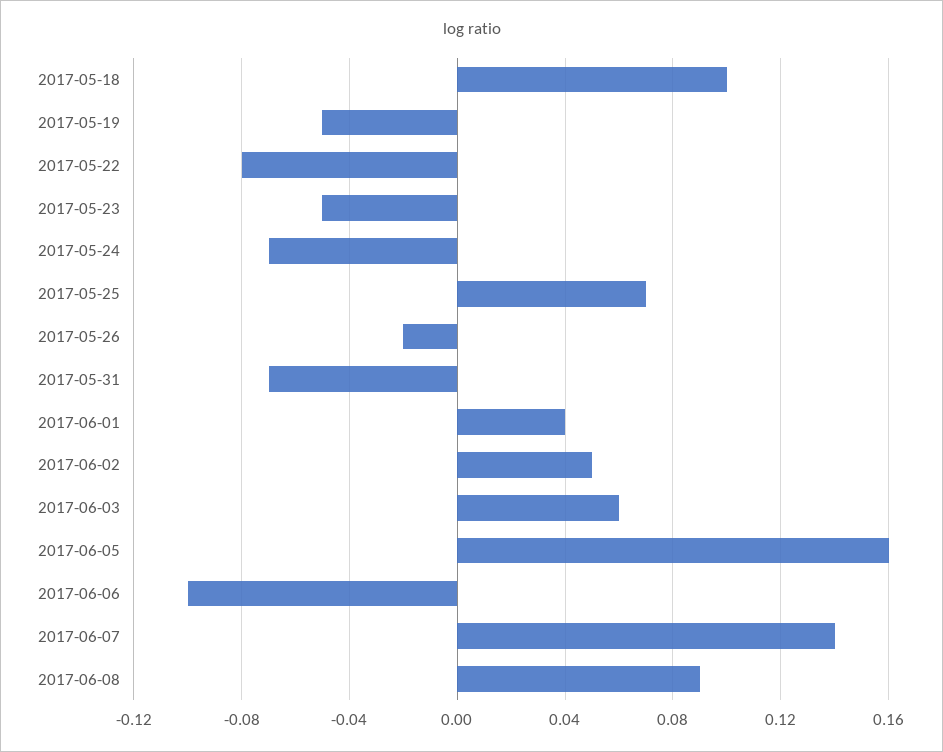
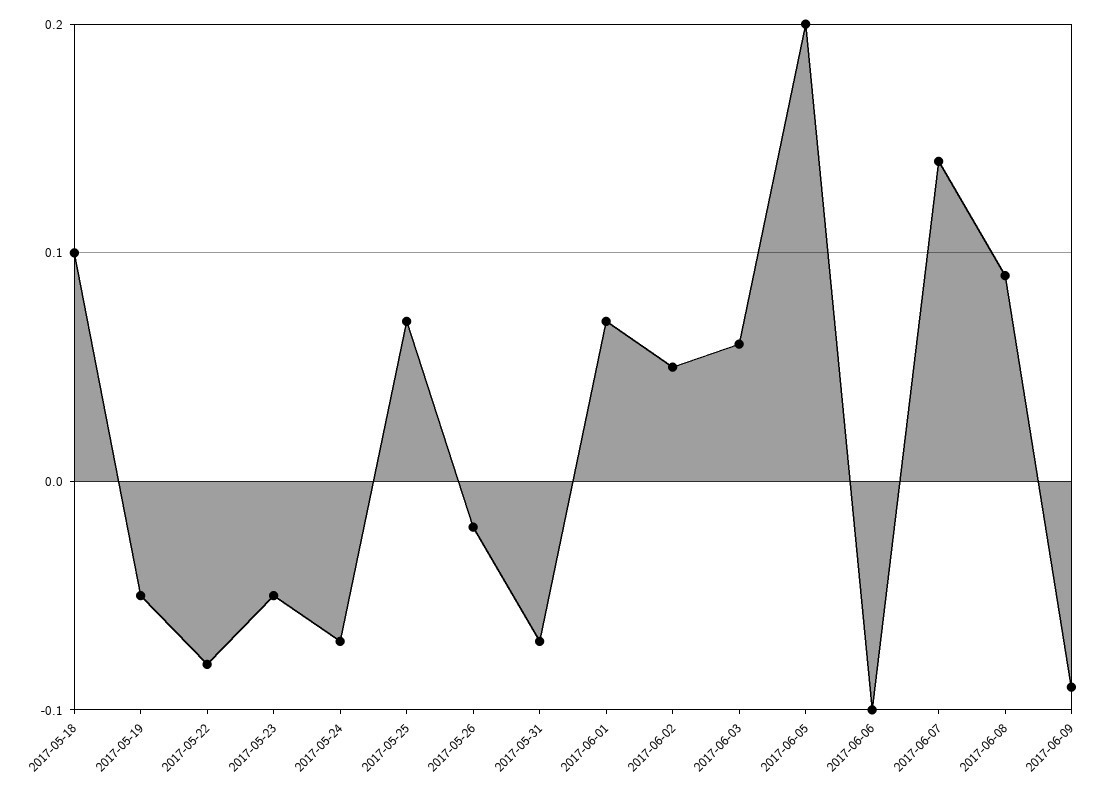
2017-06-01: 0.04 -> 0.07
2017-06-05: 0.16 -> 0.2
2017-06-09: none -> -0.09

